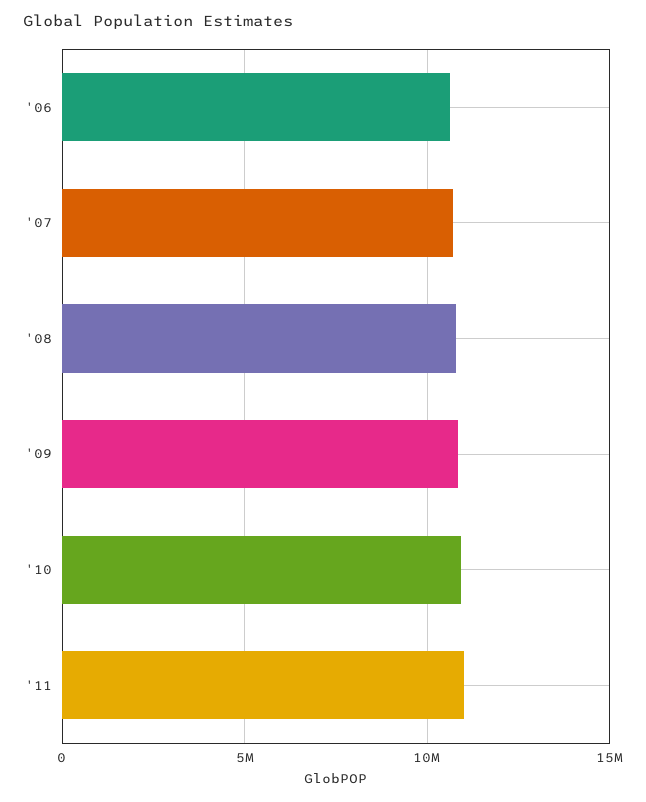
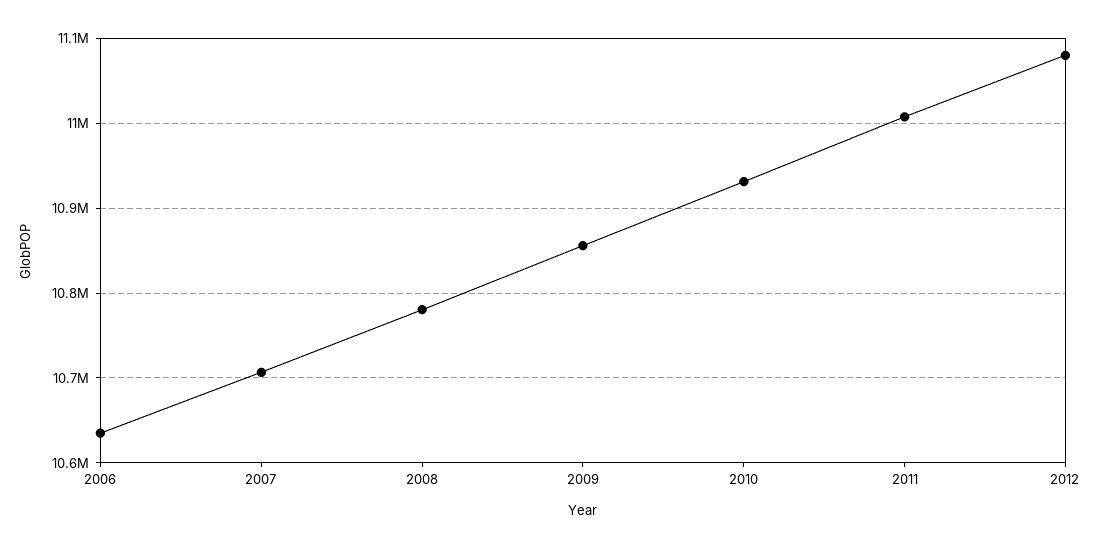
2012: none -> 11080000

